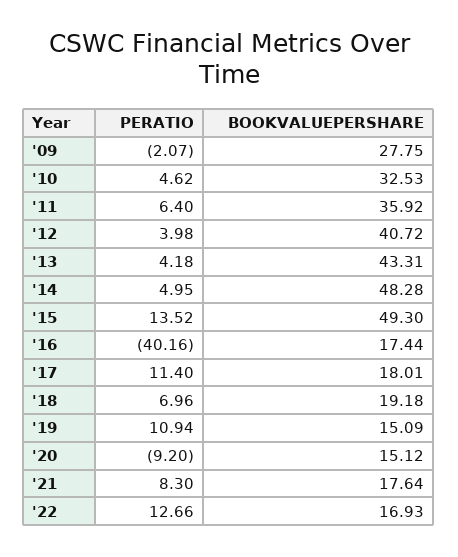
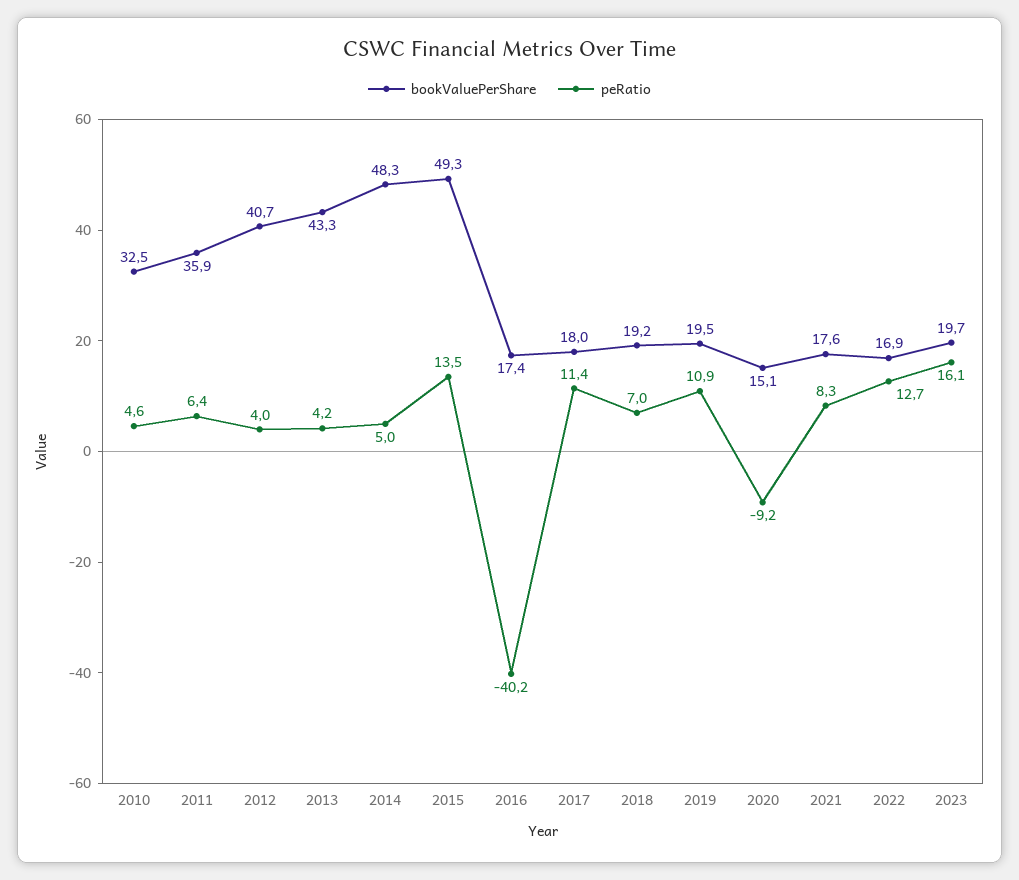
PERATIO, '09: -2.07 -> none
BOOKVALUEPERSHARE, '09: 27.75 -> none
BOOKVALUEPERSHARE, '19: 15.09 -> 19.5
BOOKVALUEPERSHARE, 2023: none -> 19.7
PERATIO, 2023: none -> 16.1

